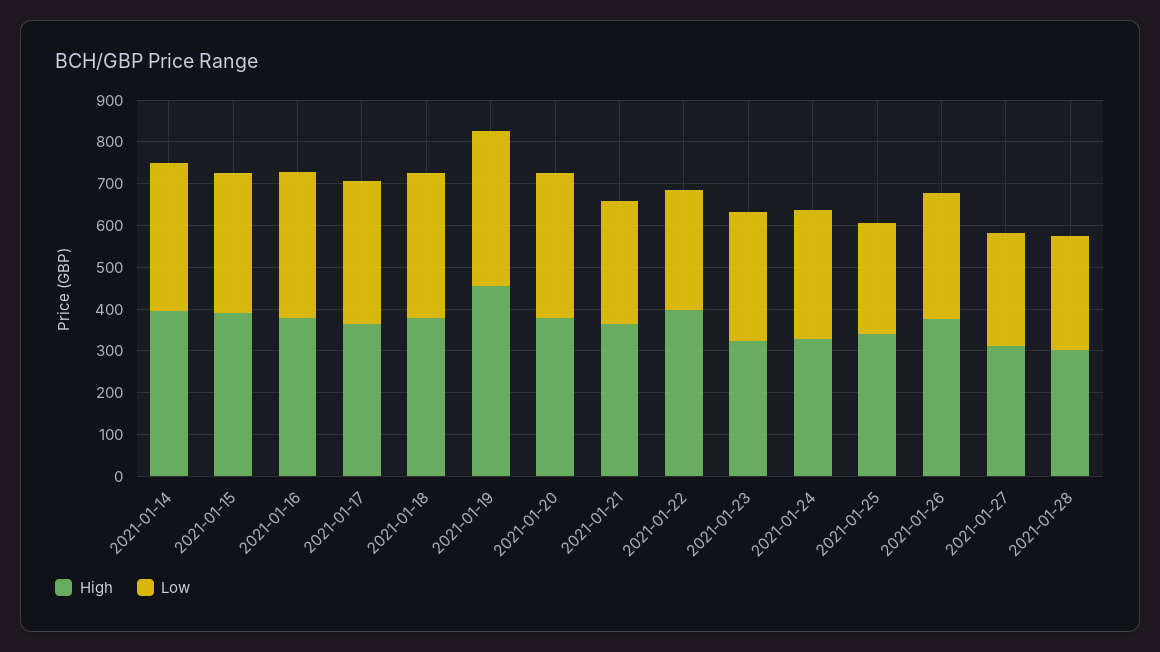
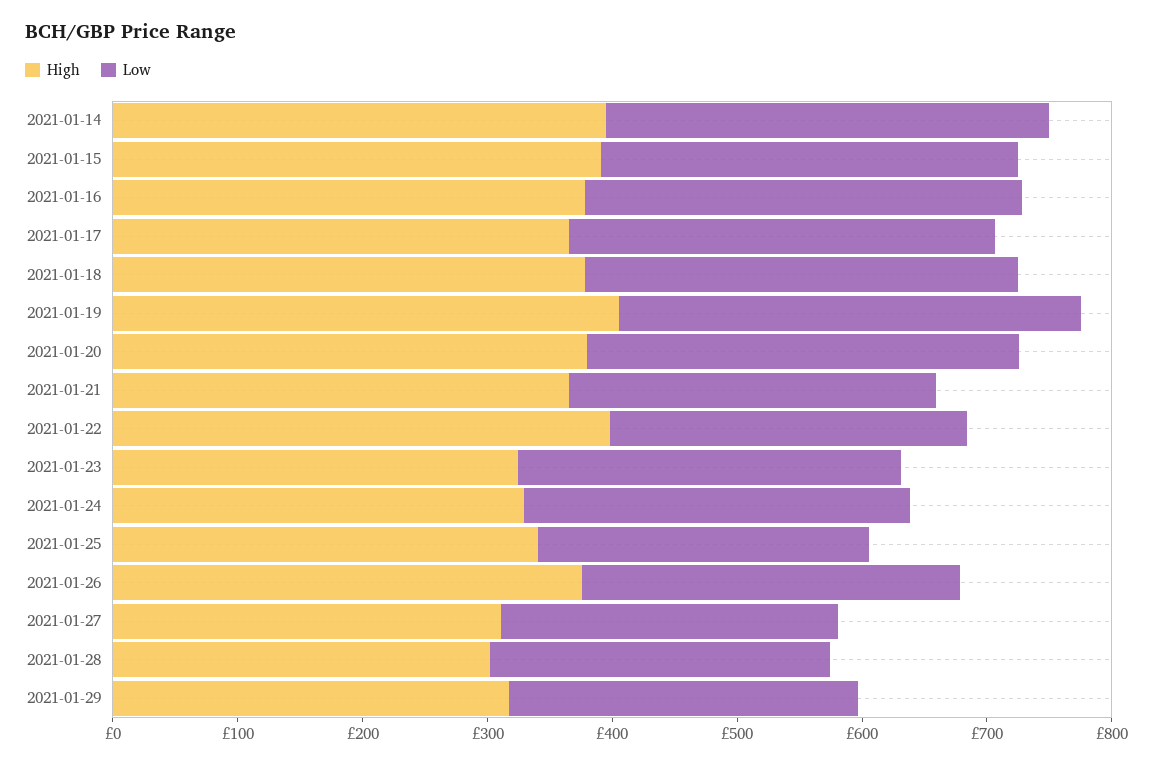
High, 2021-01-19: 460 -> 400
High, 2021-01-29: none -> 320
Low, 2021-01-29: none -> 280

